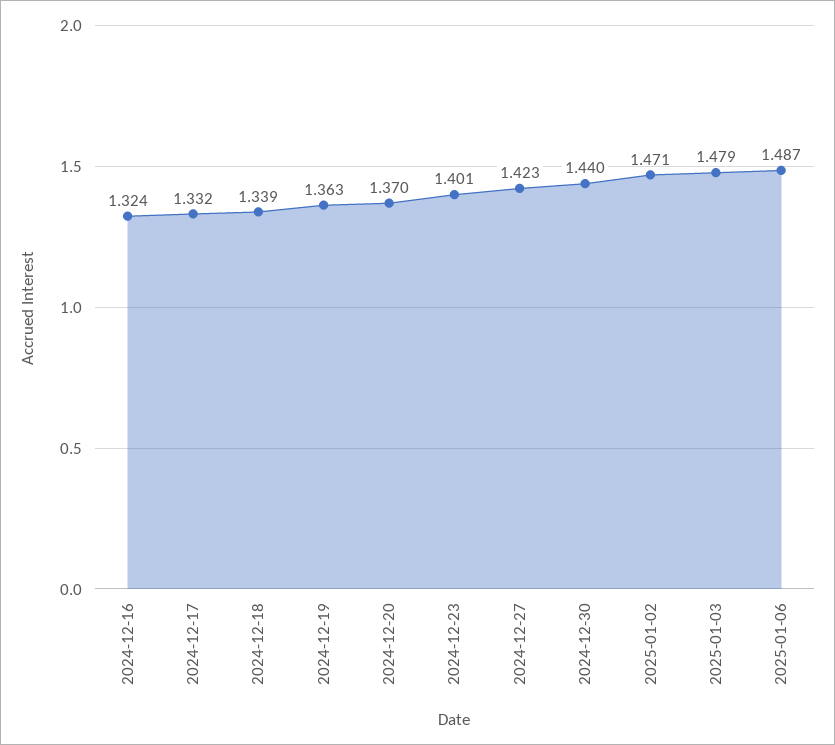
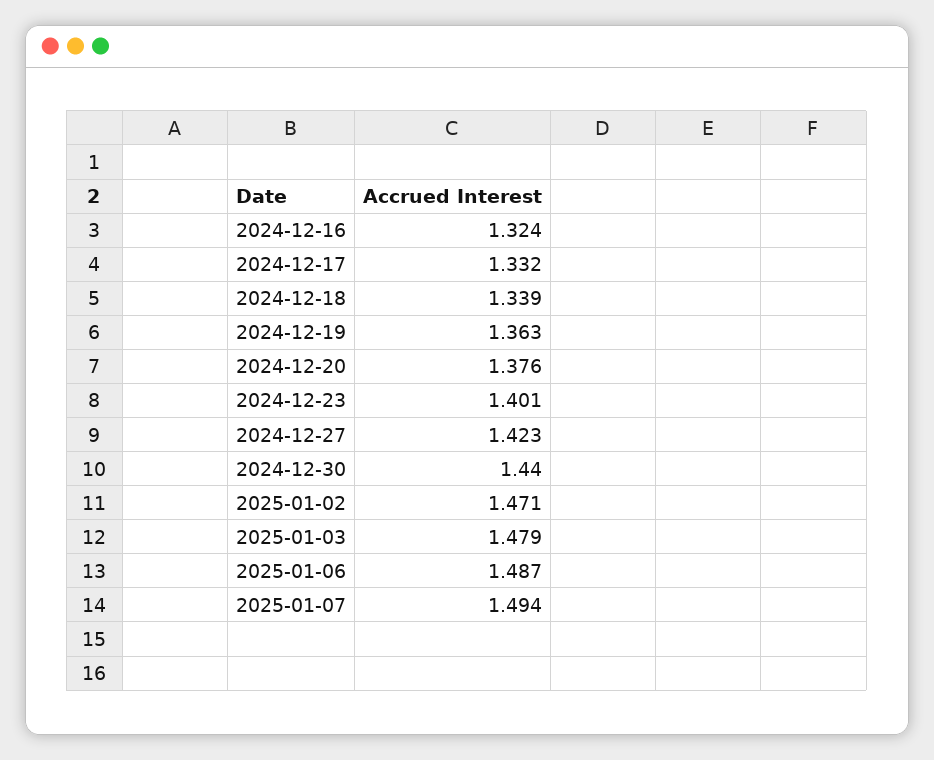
2024-12-20: 1.37 -> 1.376
2025-01-07: none -> 1.494

